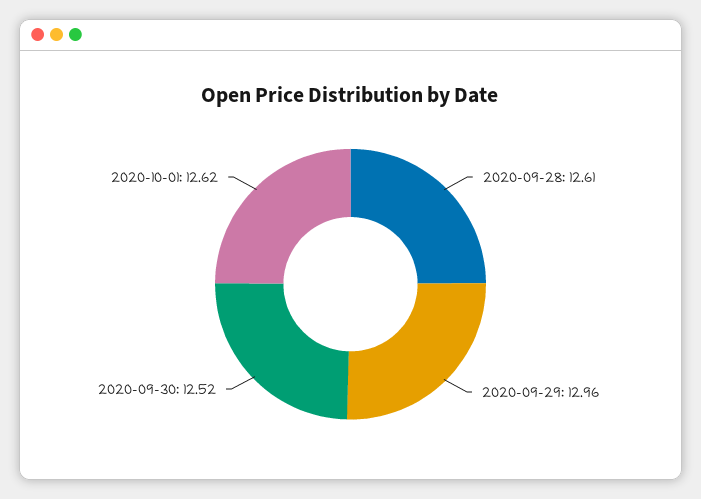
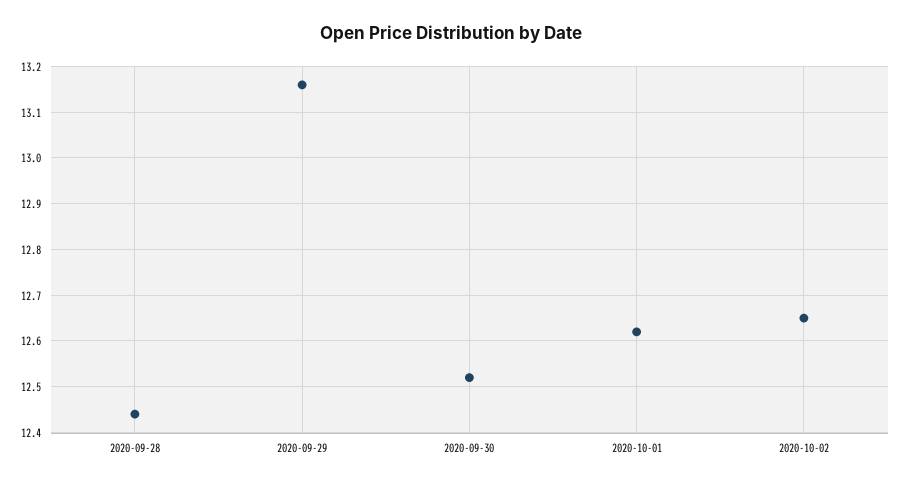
2020-09-28: 12.61 -> 12.45
2020-09-29: 12.96 -> 13.15
2020-10-02: none -> 12.65

